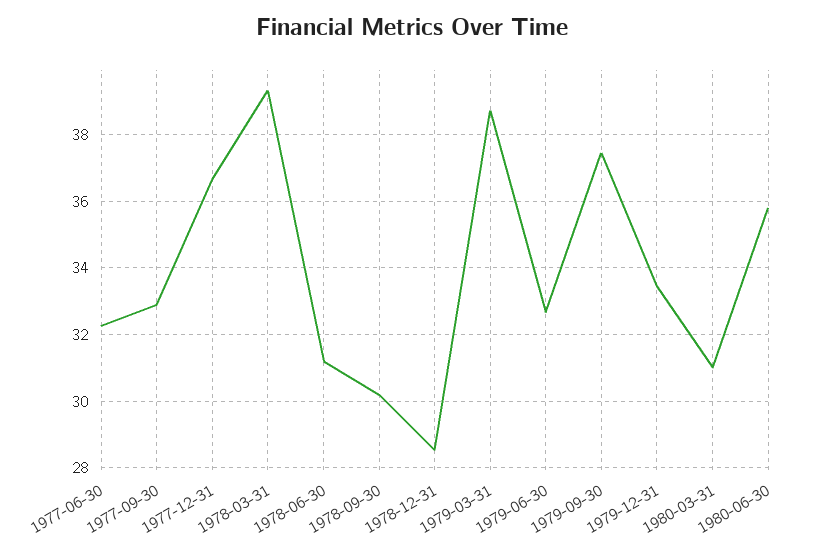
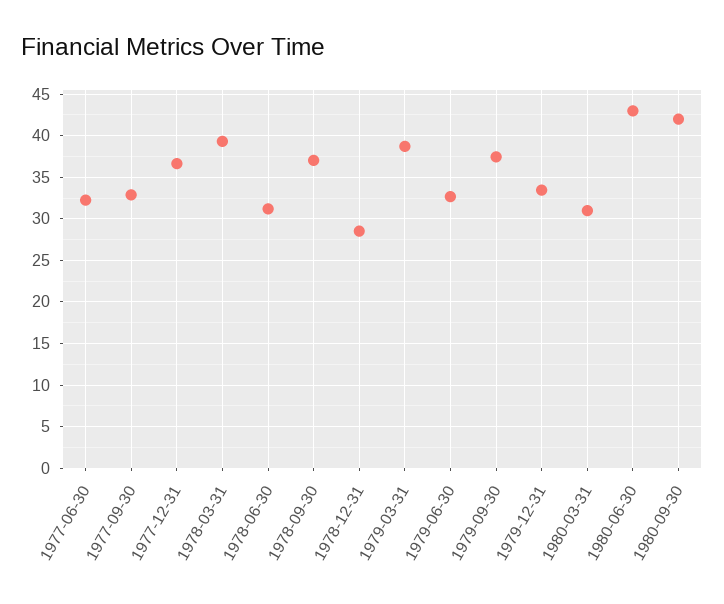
1978-09-30: 30.2 -> 37
1980-06-30: 35.8 -> 43
1980-09-30: none -> 42

